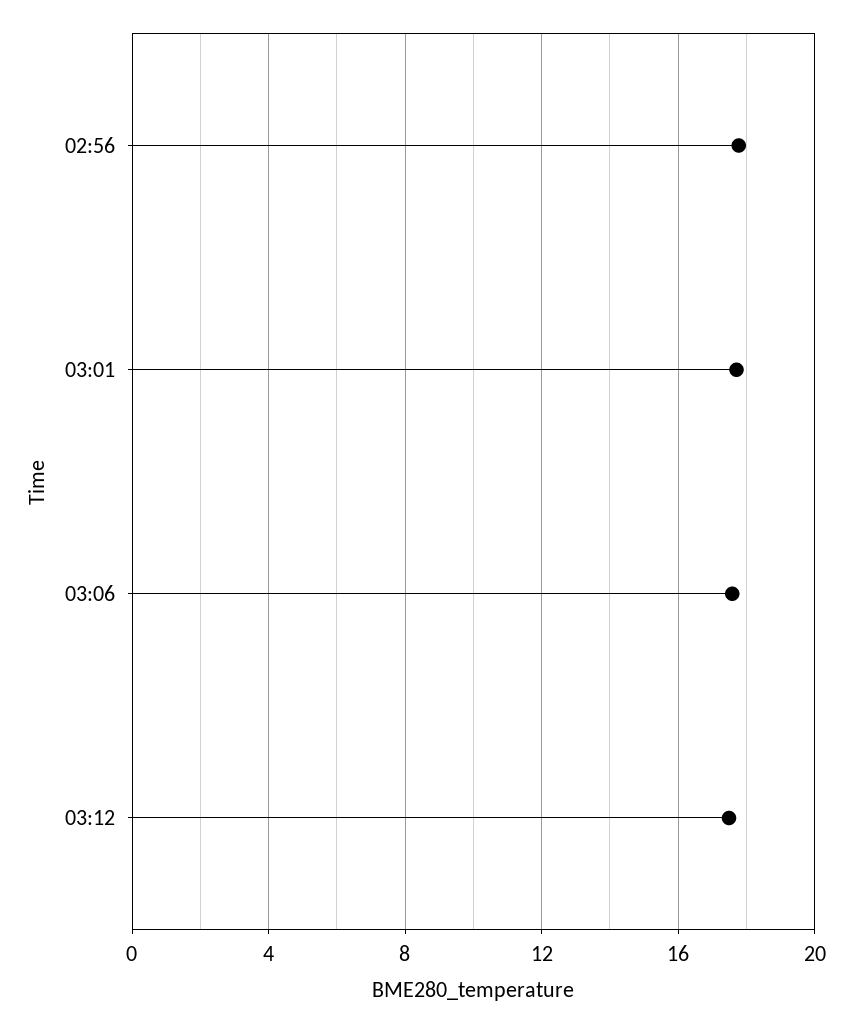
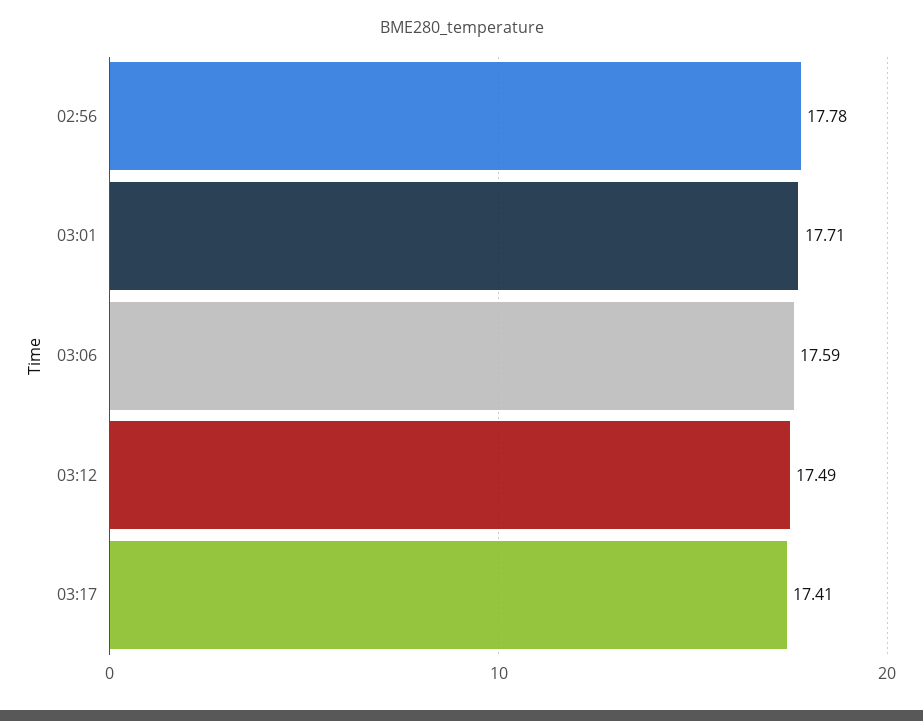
03:17: none -> 17.41

